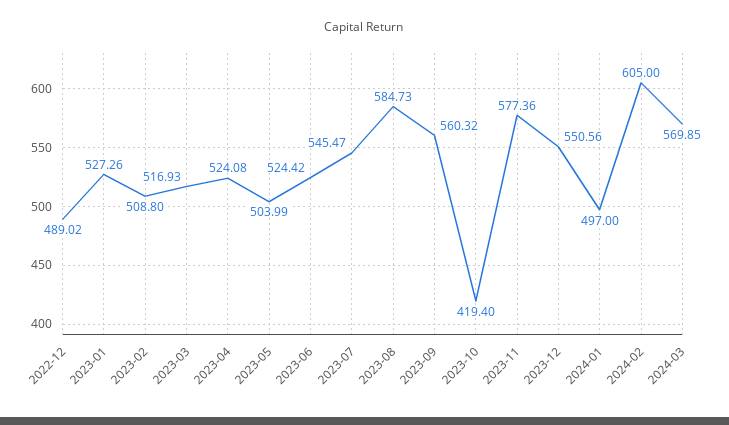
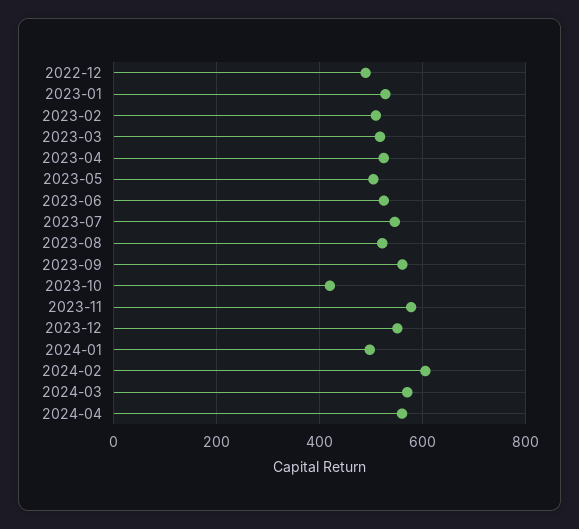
2023-08: 584.73 -> 520
2024-04: none -> 560

